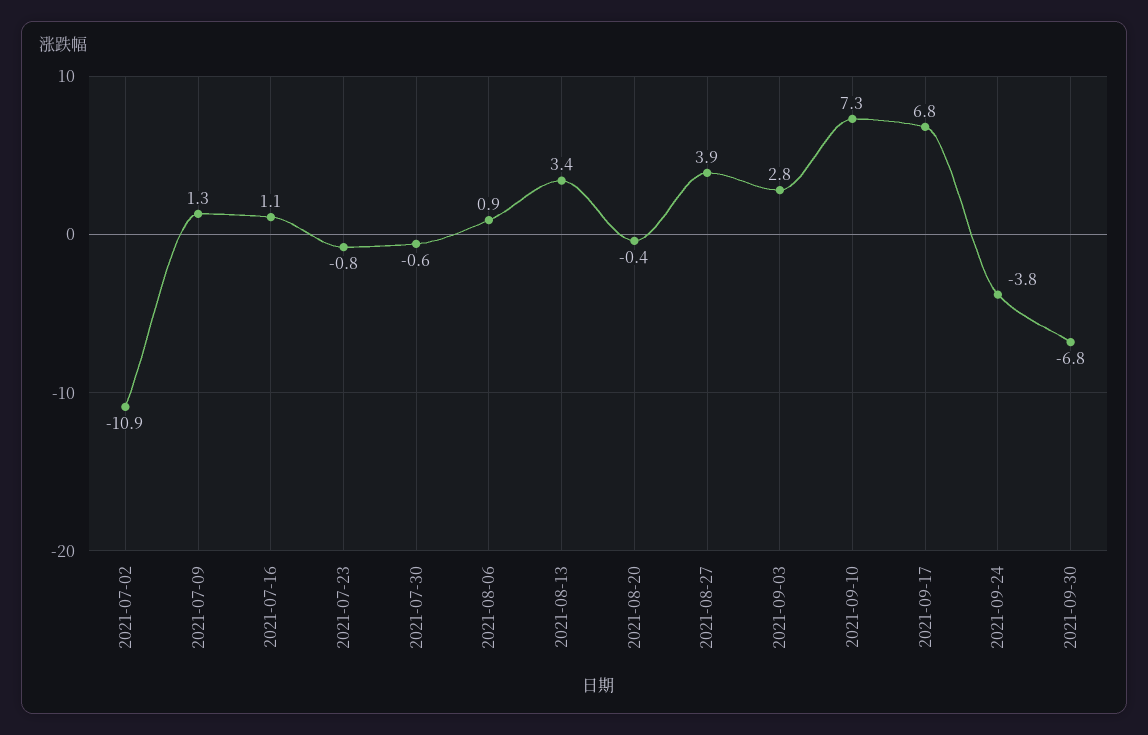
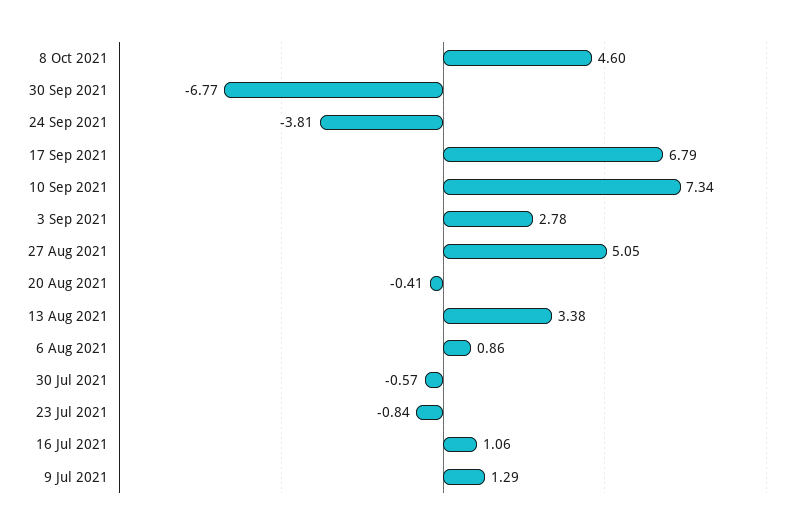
2021-07-02: -10.9 -> none
2021-08-27: 3.9 -> 5.05
8 Oct 2021: none -> 4.6

